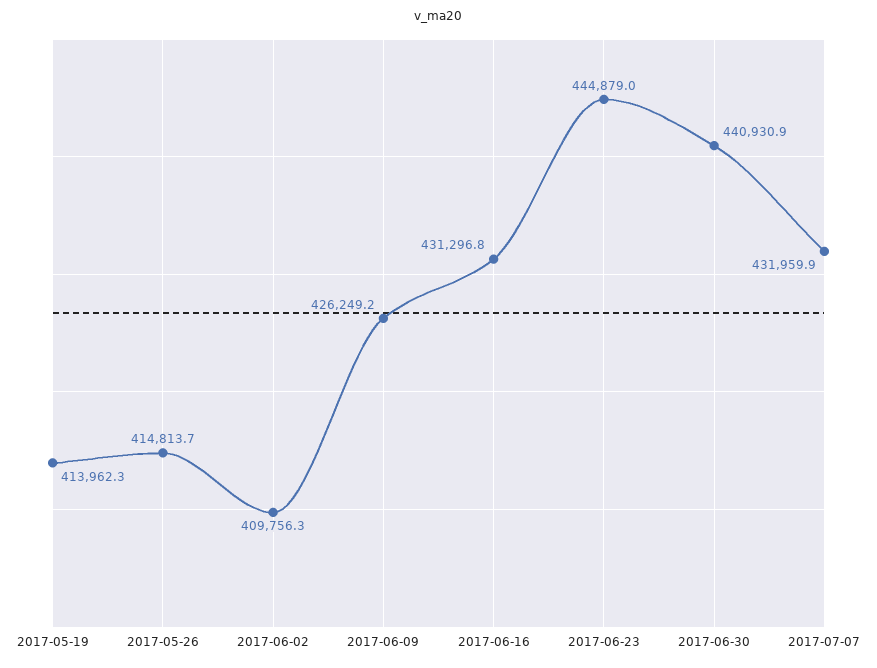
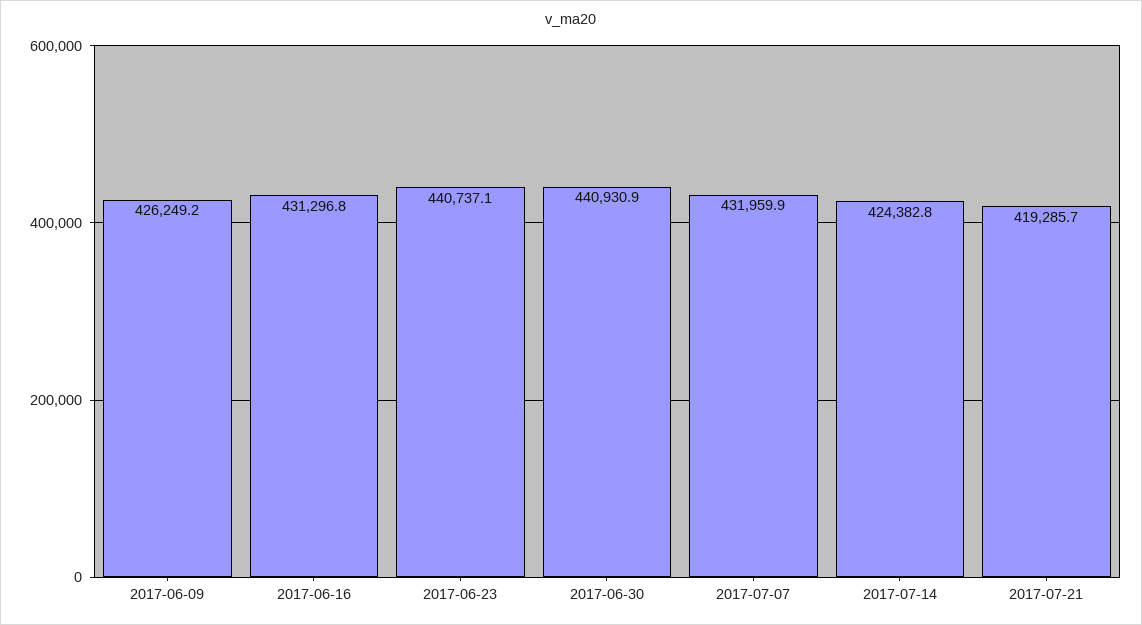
2017-05-19: 413962.3 -> none
2017-05-26: 414813.7 -> none
2017-06-02: 409756.3 -> none
2017-06-23: 444879 -> 440737.1
2017-07-14: none -> 424382.8
2017-07-21: none -> 419285.7

